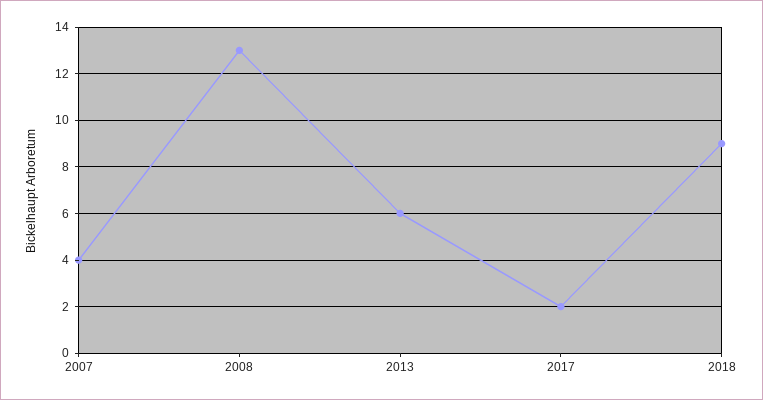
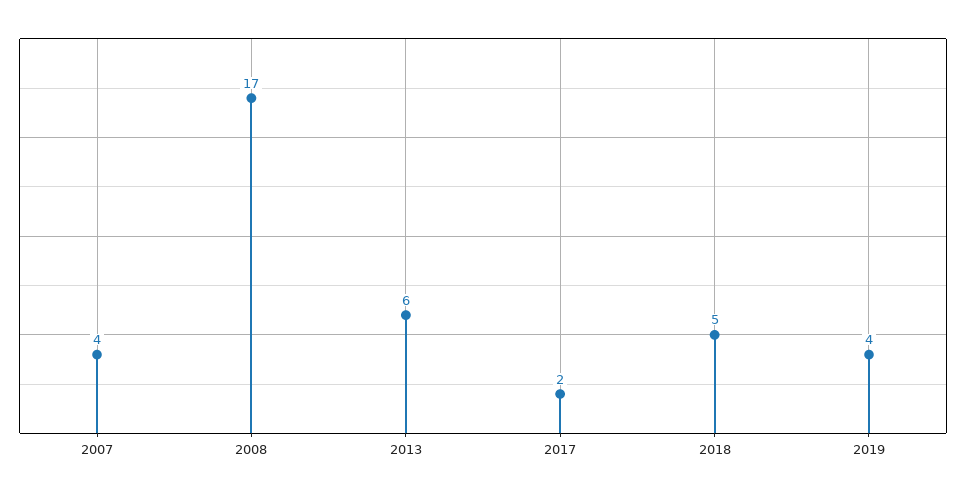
2008: 13 -> 17
2018: 9 -> 5
2019: none -> 4

